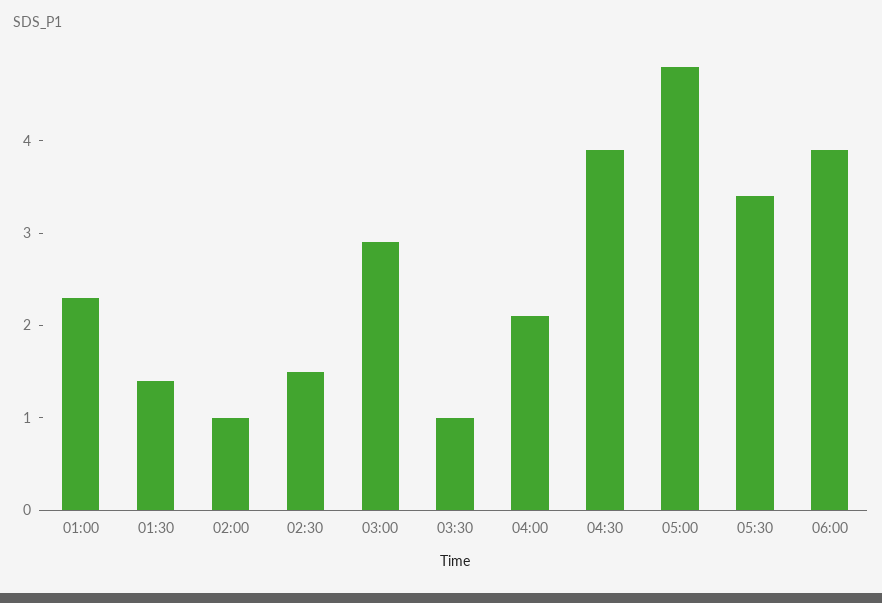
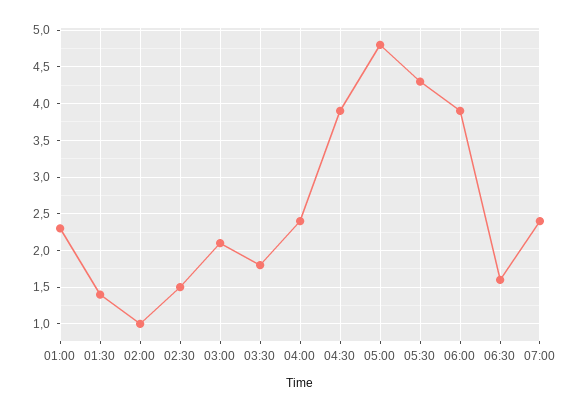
03:00: 2.9 -> 2.1
03:30: 1 -> 1.8
04:00: 2.1 -> 2.4
05:30: 3.4 -> 4.3
06:30: none -> 1.6
07:00: none -> 2.4

